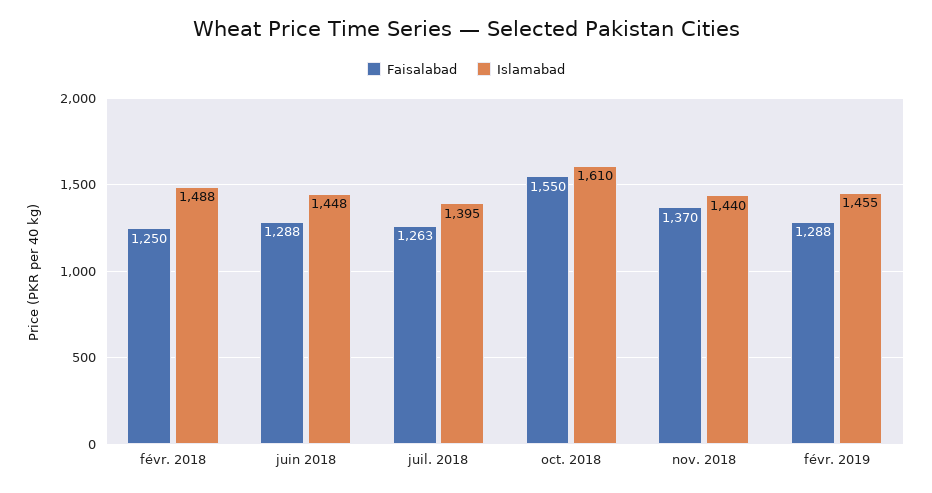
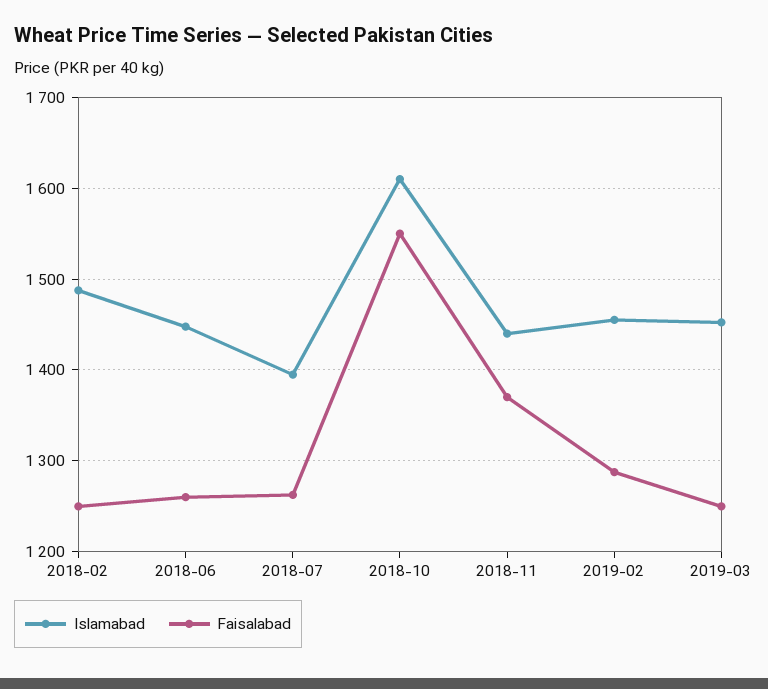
Faisalabad, juin 2018: 1288 -> 1260
Islamabad, 2019-03: none -> 1450
Faisalabad, 2019-03: none -> 1250

